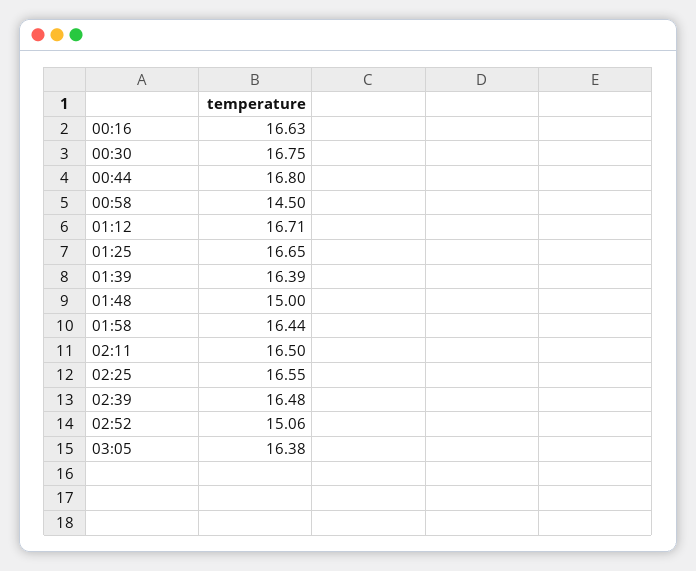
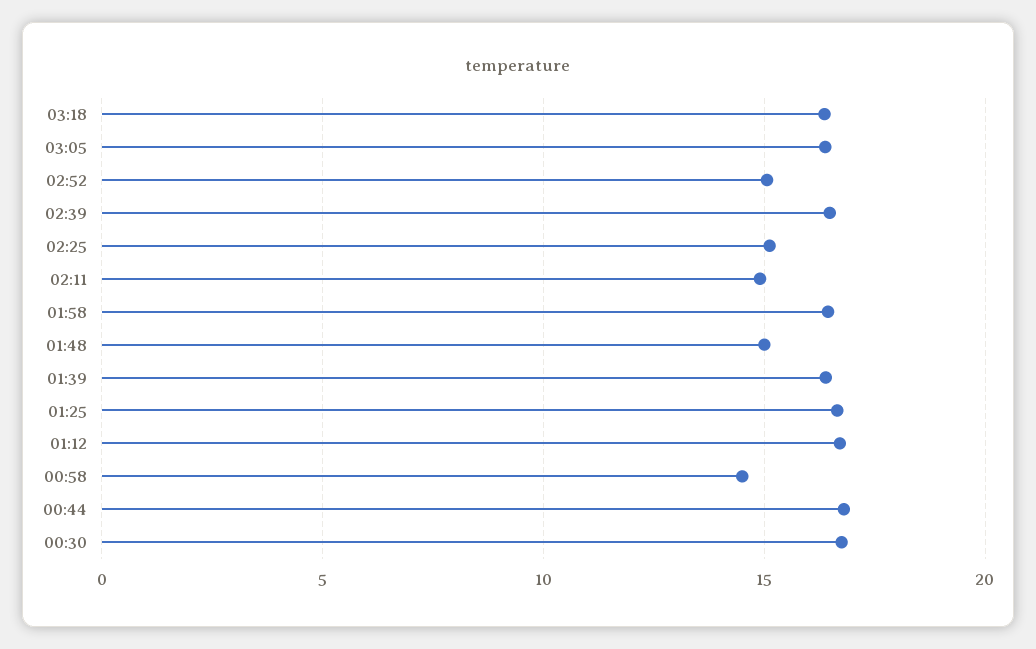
00:16: 16.63 -> none
02:11: 16.5 -> 15
02:25: 16.55 -> 15
03:18: none -> 16.5

